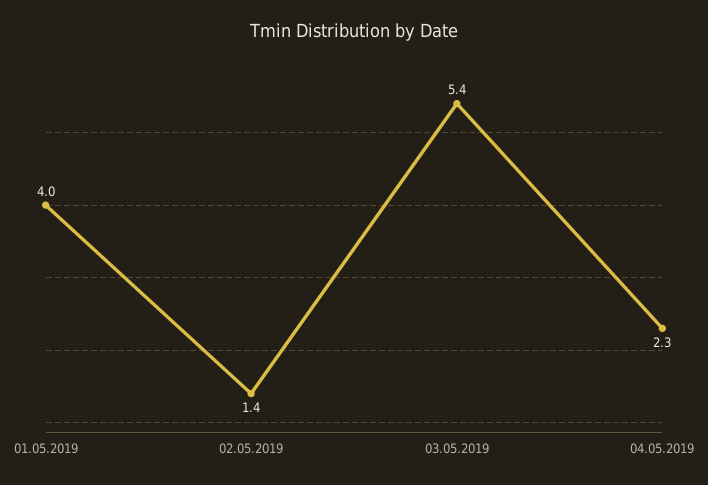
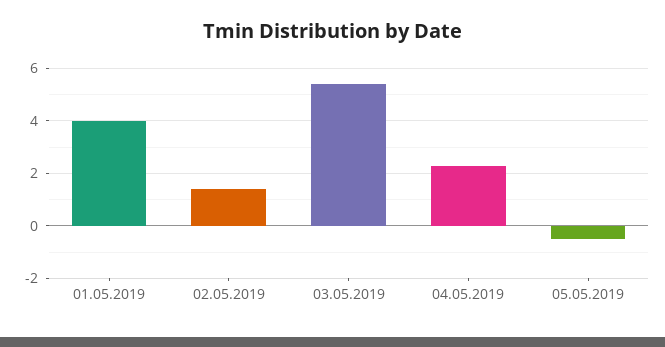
05.05.2019: none -> -0.5

